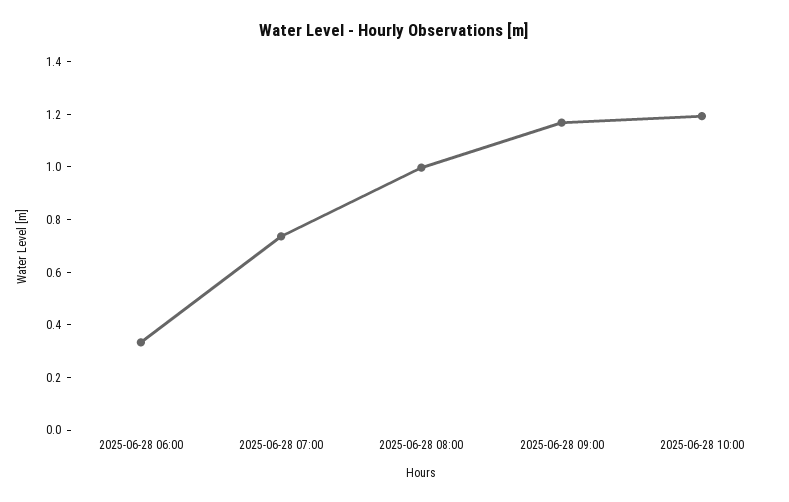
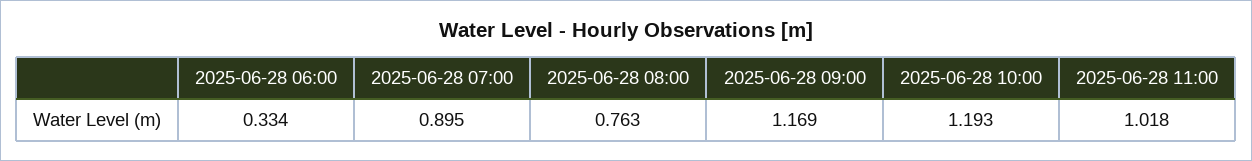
2025-06-28 07:00: 0.75 -> 0.895
2025-06-28 08:00: 1 -> 0.763
2025-06-28 11:00: none -> 1.018

